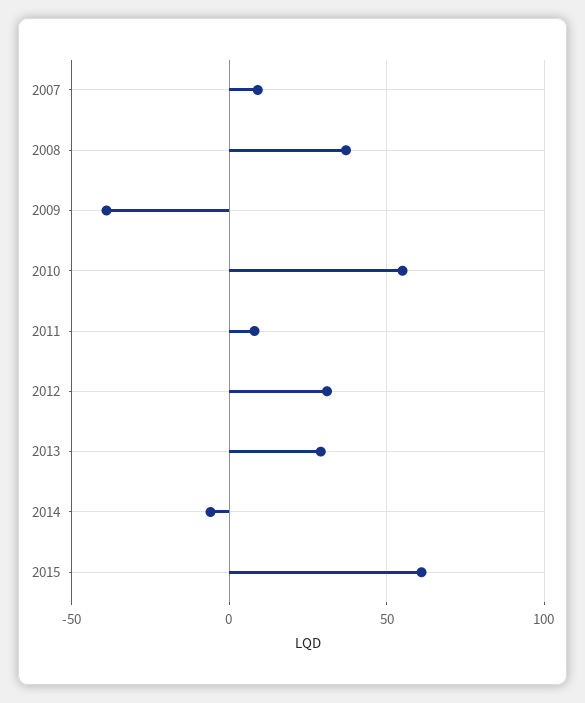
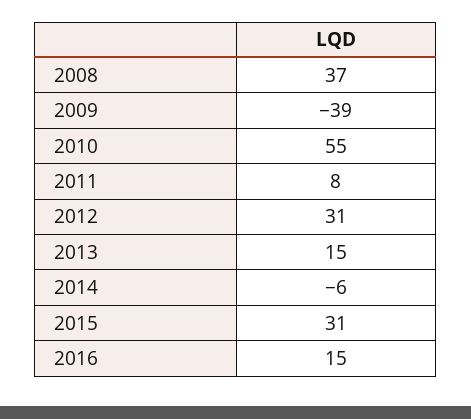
2007: 10 -> none
2013: 30 -> 15
2015: 60 -> 31
2016: none -> 15

